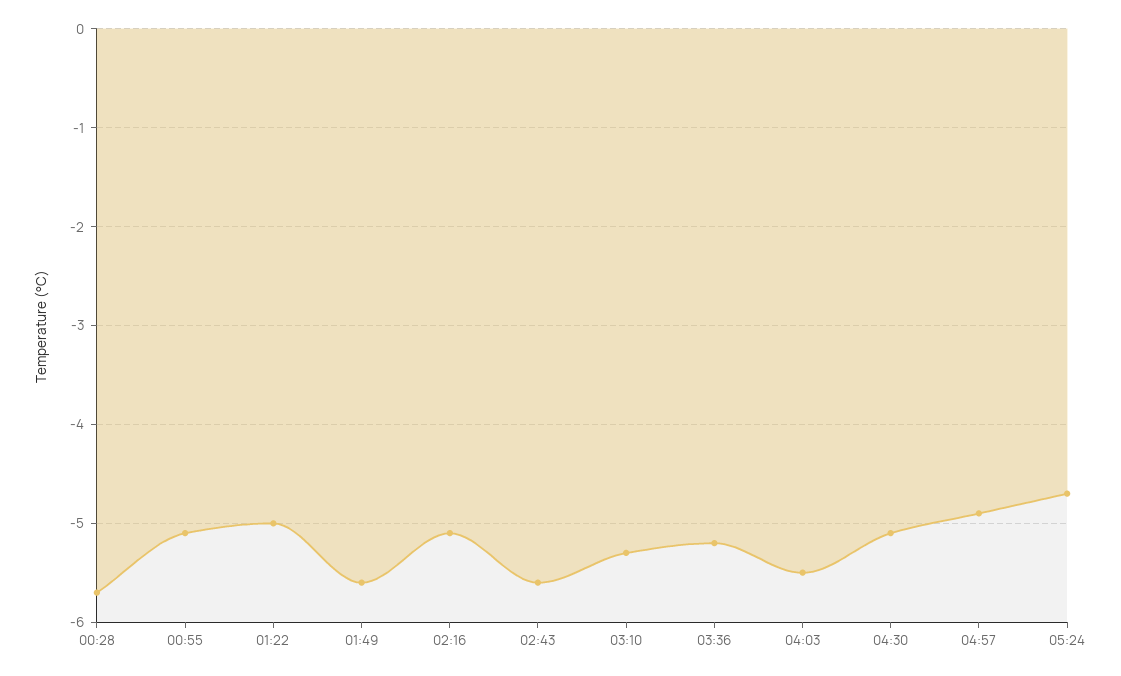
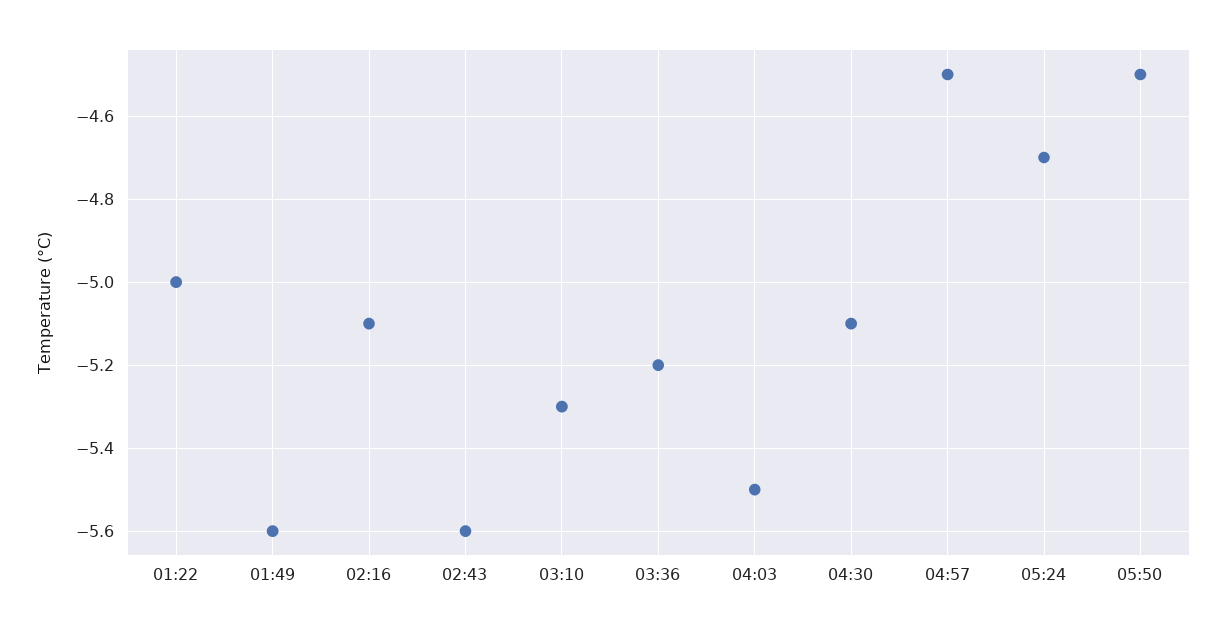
00:28: -5.7 -> none
00:55: -5.1 -> none
04:57: -4.9 -> -4.5
05:50: none -> -4.5

